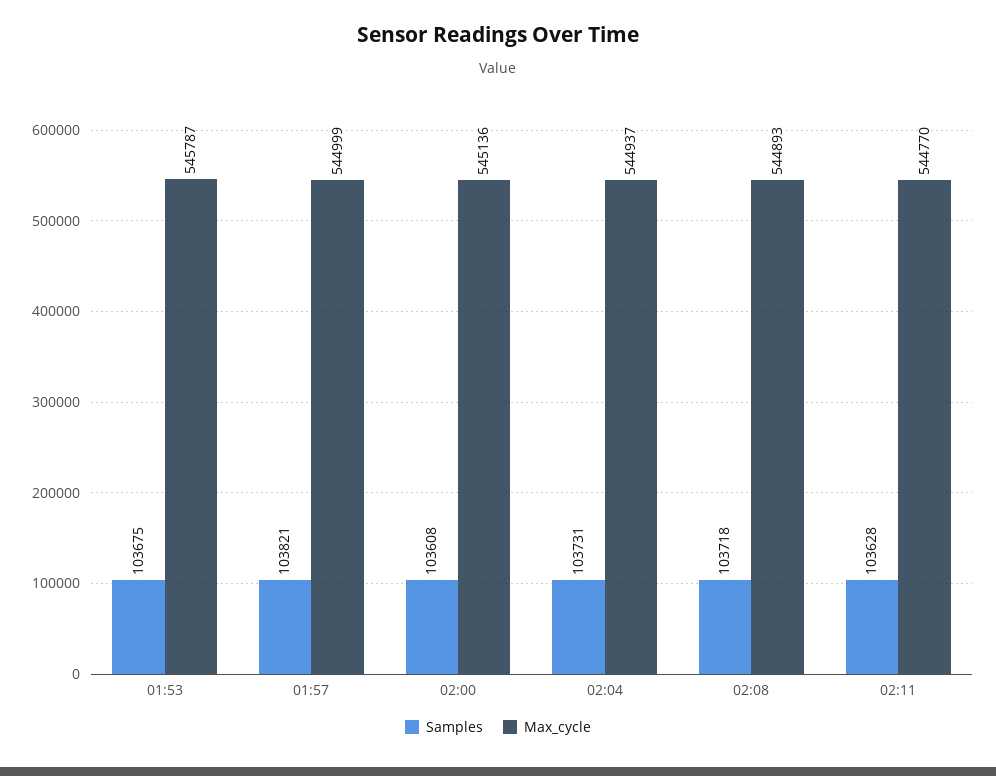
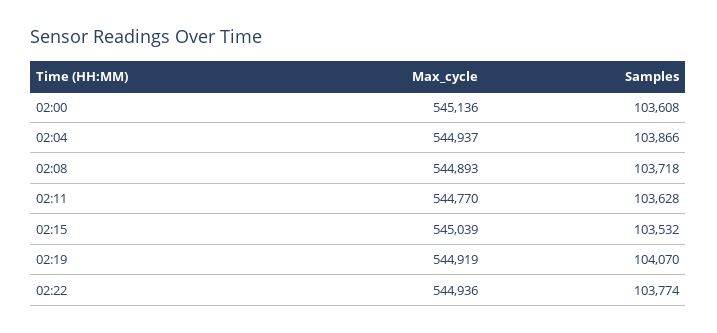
Samples, 01:53: 103675 -> none
Max_cycle, 01:53: 545787 -> none
Samples, 01:57: 103821 -> none
Max_cycle, 01:57: 544999 -> none
Samples, 02:04: 103731 -> 103866
Max_cycle, 02:15: none -> 545039
Samples, 02:15: none -> 103532
Max_cycle, 02:19: none -> 544919
Samples, 02:19: none -> 104070
Max_cycle, 02:22: none -> 544936
Samples, 02:22: none -> 103774

